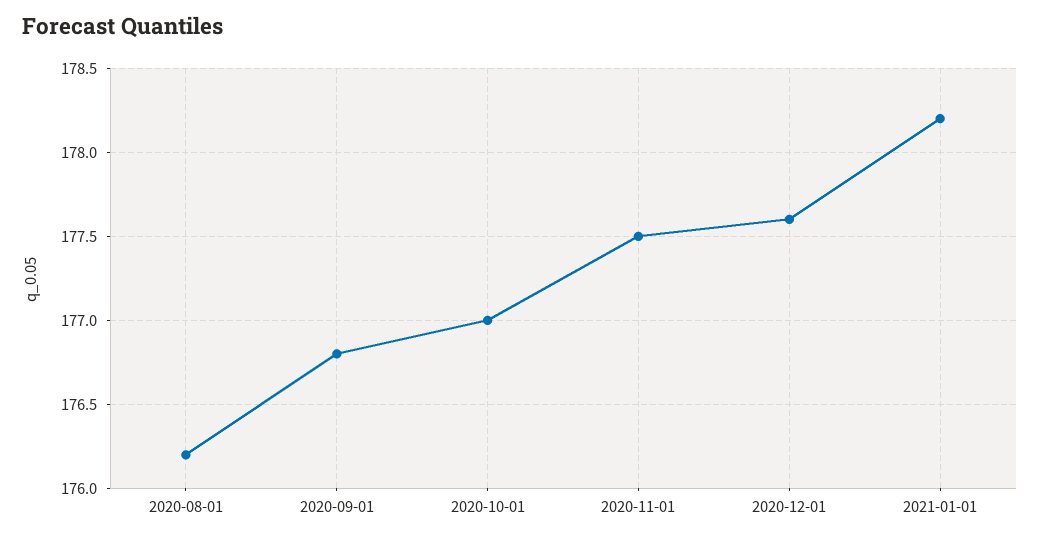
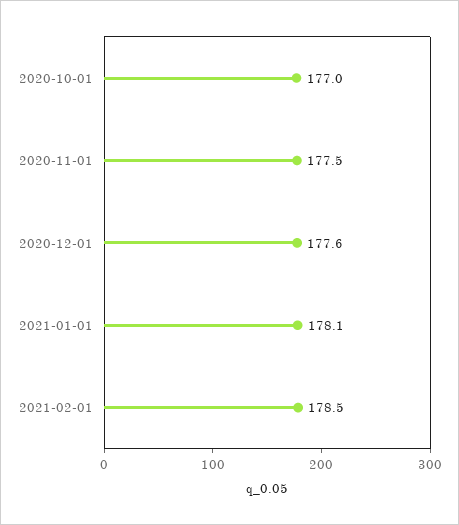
2020-08-01: 176.2 -> none
2020-09-01: 176.8 -> none
2021-01-01: 178.2 -> 178.1
2021-02-01: none -> 178.5

